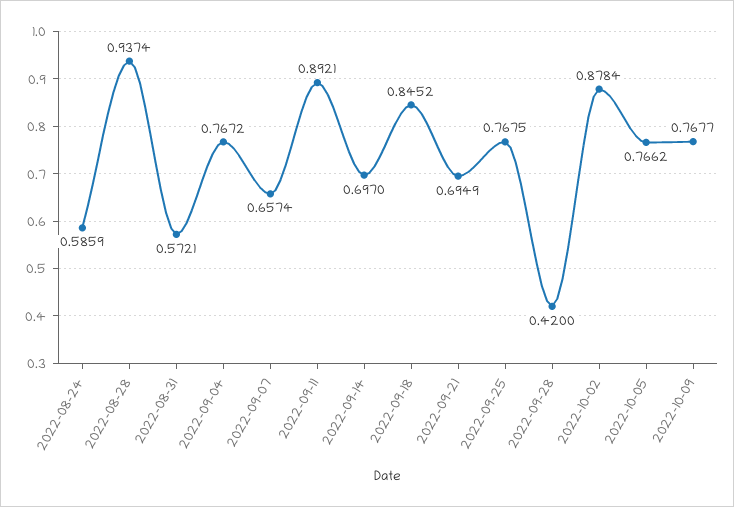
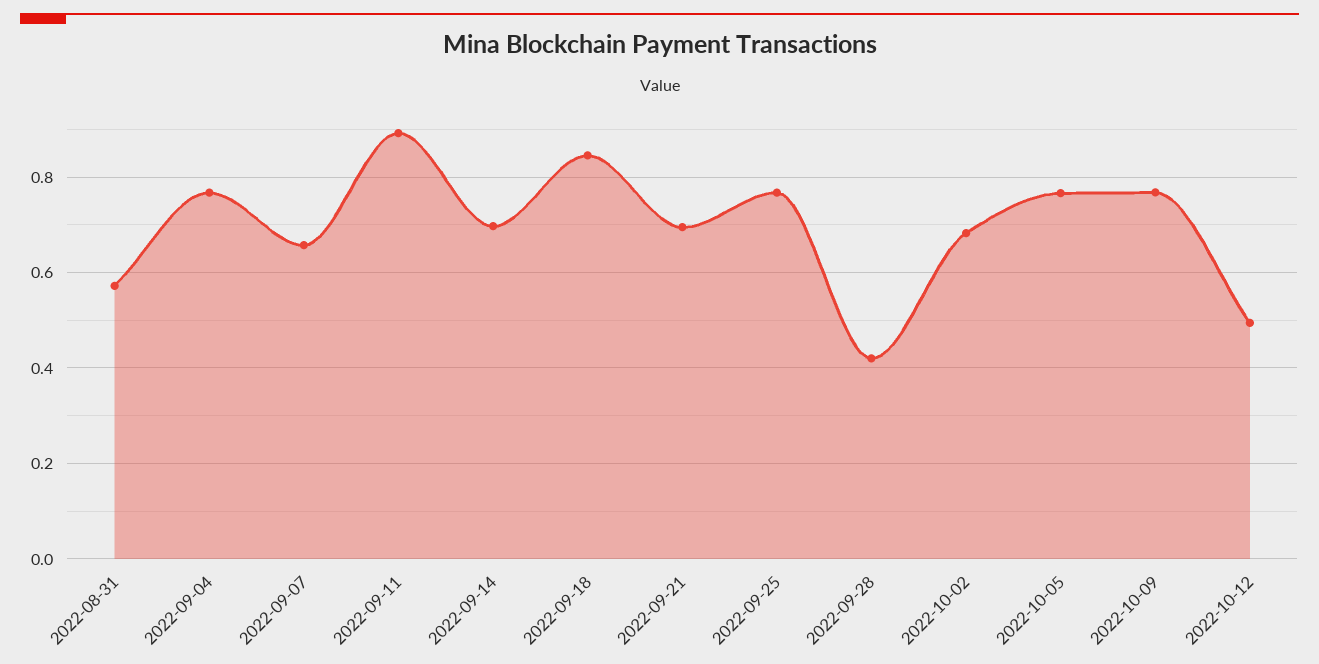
2022-08-24: 0.5859 -> none
2022-08-28: 0.9374 -> none
2022-10-02: 0.8784 -> 0.68
2022-10-12: none -> 0.5

